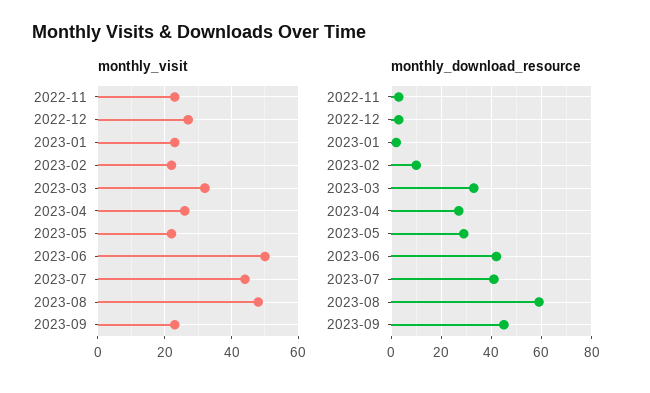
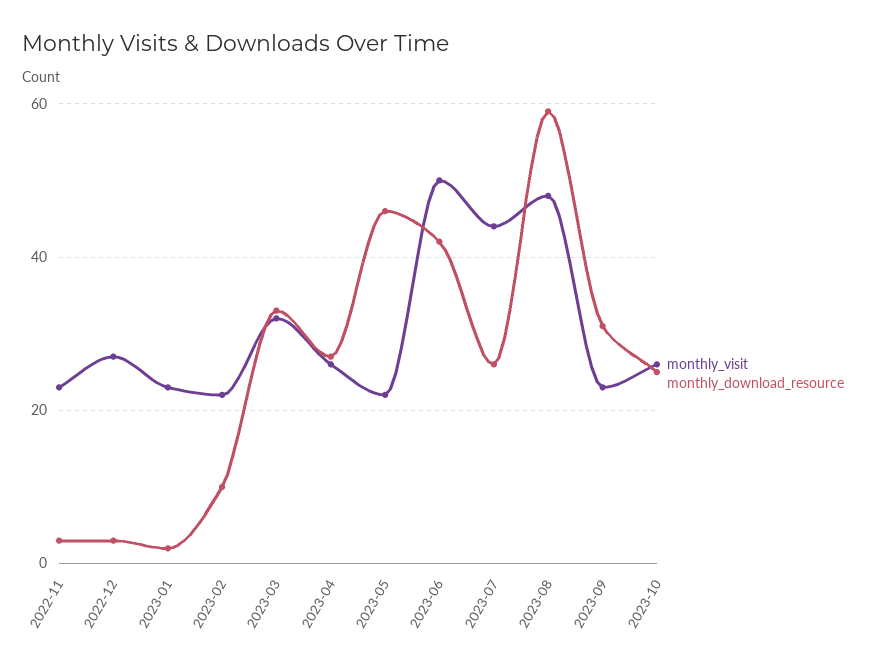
monthly_download_resource, 2023-05: 30 -> 45
monthly_download_resource, 2023-07: 40 -> 25
monthly_download_resource, 2023-09: 45 -> 30
monthly_visit, 2023-10: none -> 25
monthly_download_resource, 2023-10: none -> 25

